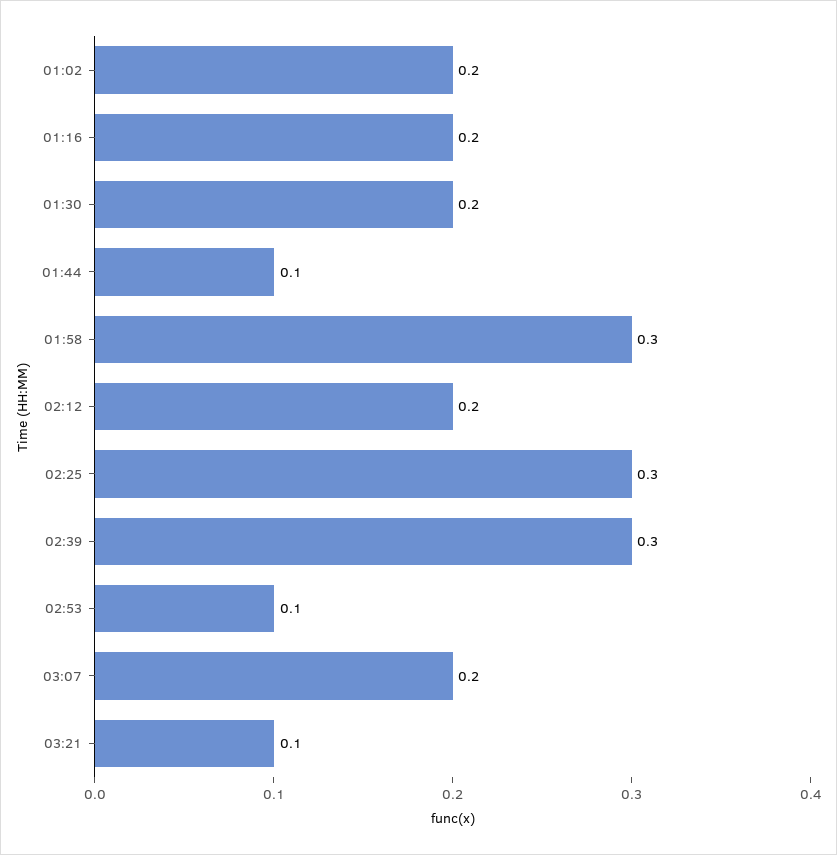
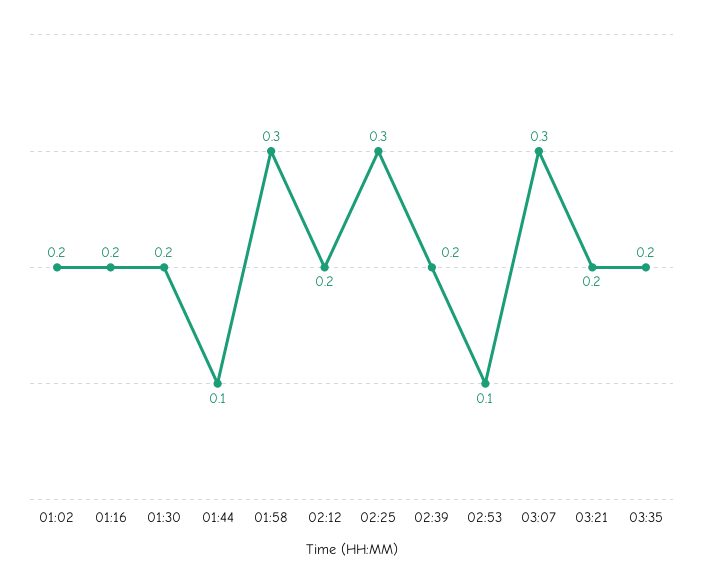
02:39: 0.3 -> 0.2
03:07: 0.2 -> 0.3
03:21: 0.1 -> 0.2
03:35: none -> 0.2

